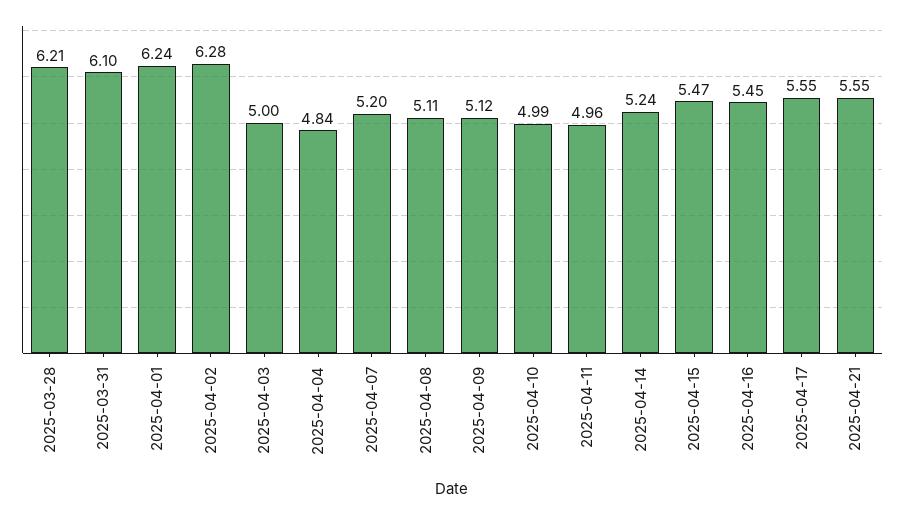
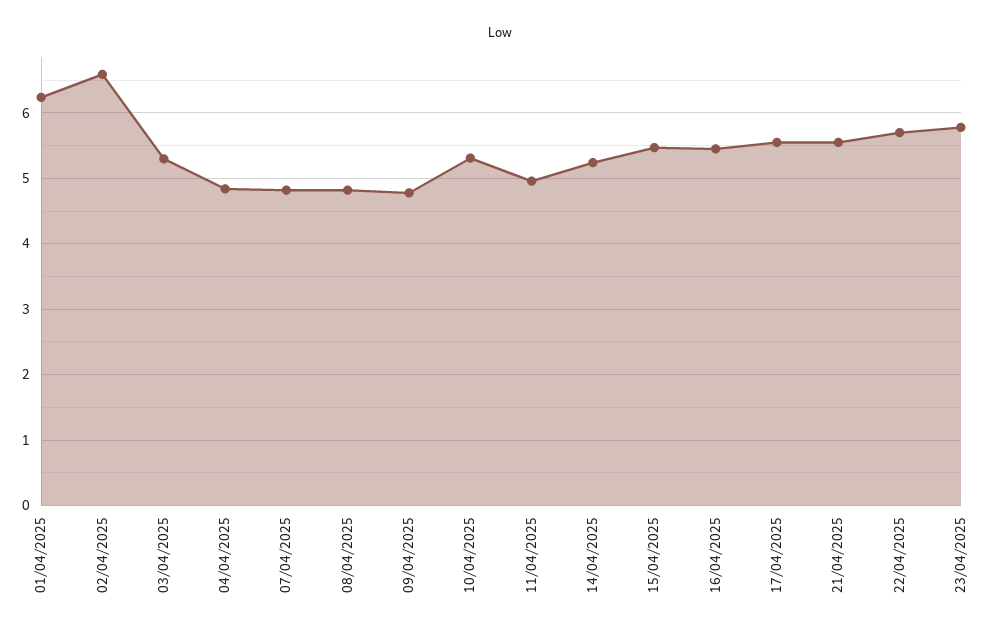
2025-03-28: 6.21 -> none
2025-03-31: 6.1 -> none
2025-04-02: 6.28 -> 6.6
2025-04-03: 5 -> 5.3
2025-04-07: 5.2 -> 4.8
2025-04-08: 5.11 -> 4.8
2025-04-09: 5.12 -> 4.8
2025-04-10: 4.99 -> 5.3
22/04/2025: none -> 5.7
23/04/2025: none -> 5.8

